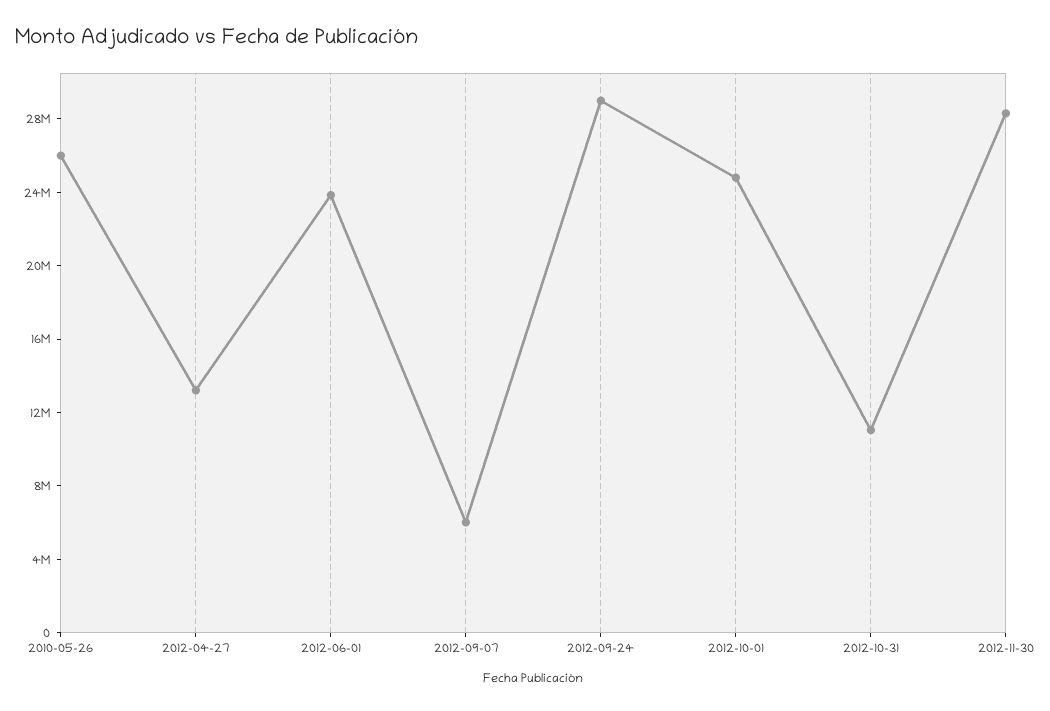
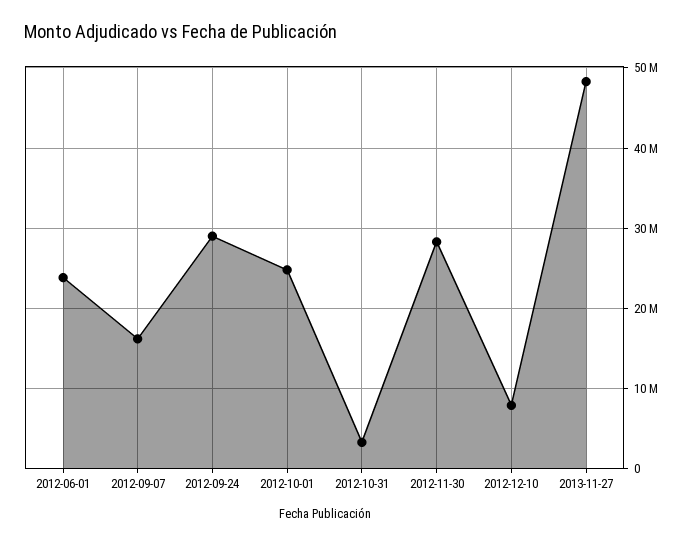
2010-05-26: 26000000 -> none
2012-04-27: 13000000 -> none
2012-09-07: 6000000 -> 16000000
2012-10-31: 11000000 -> 3000000
2012-12-10: none -> 8000000
2013-11-27: none -> 48000000

